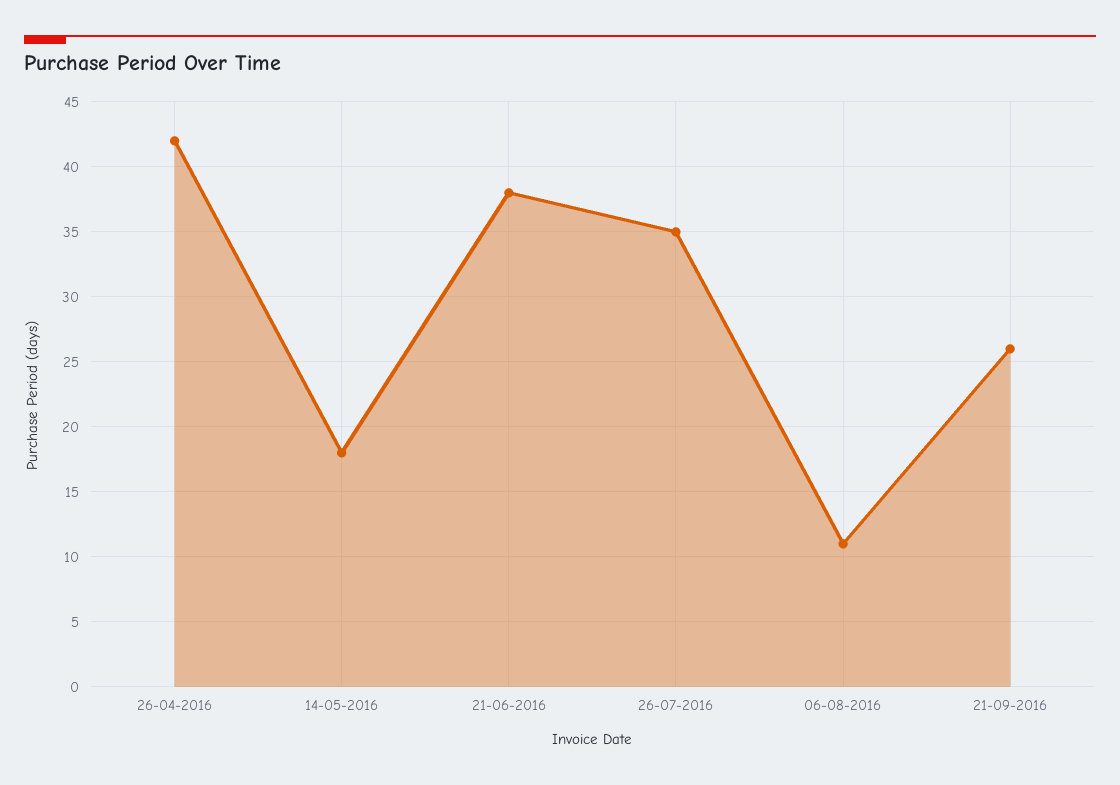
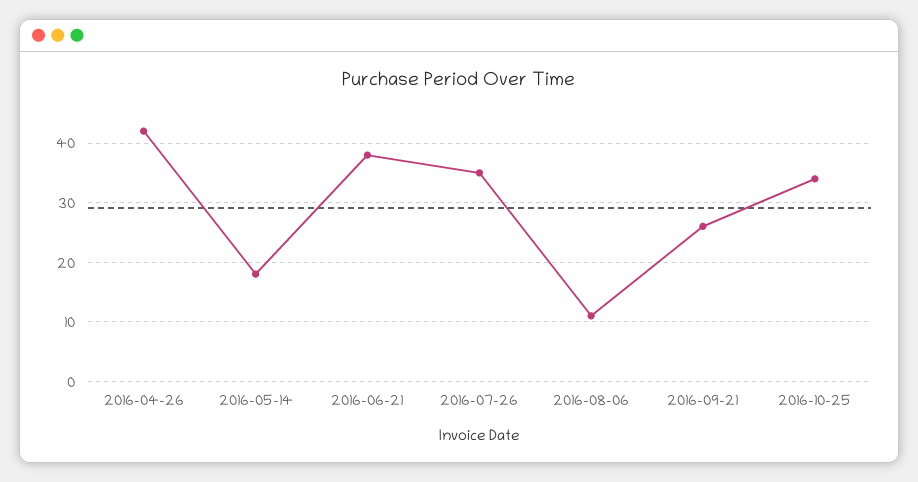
2016-10-25: none -> 35

